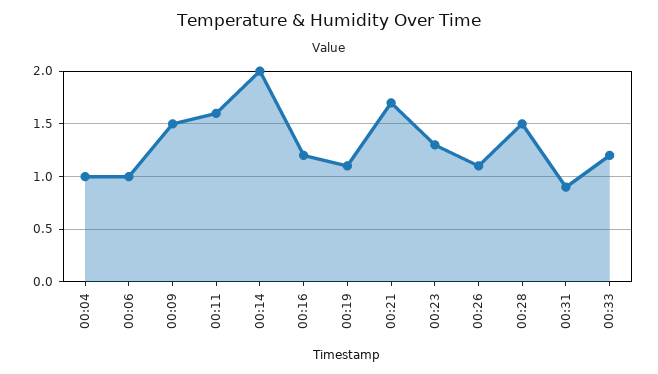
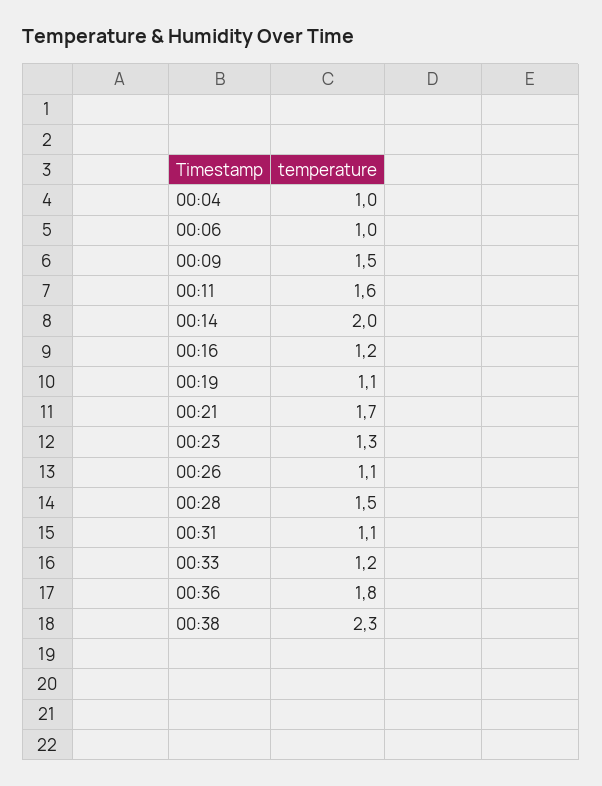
00:31: 0.9 -> 1.1
00:36: none -> 1.8
00:38: none -> 2.3

